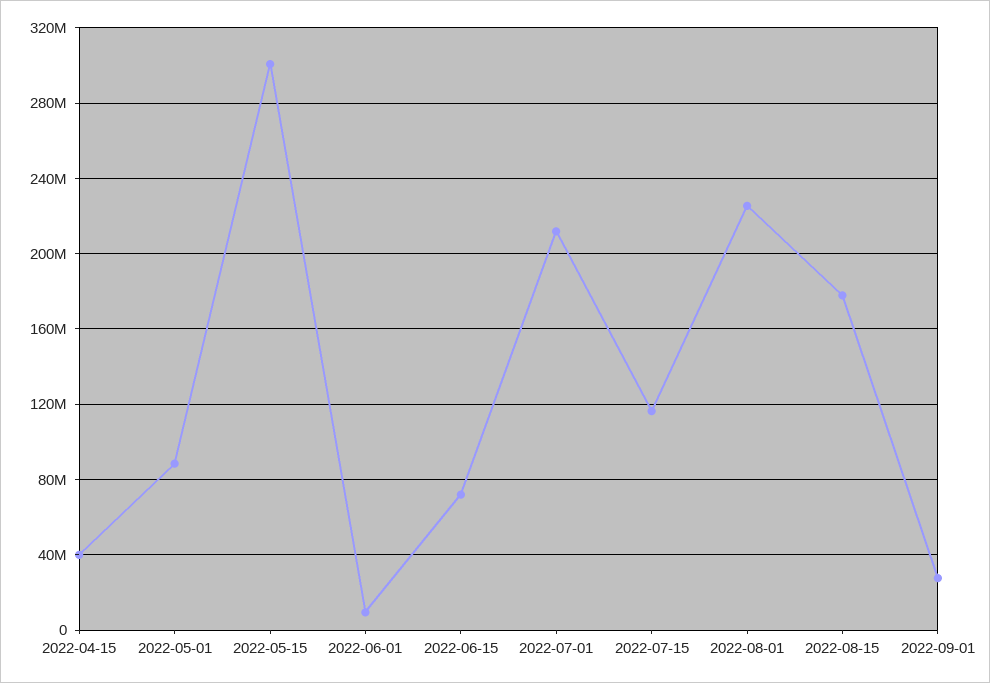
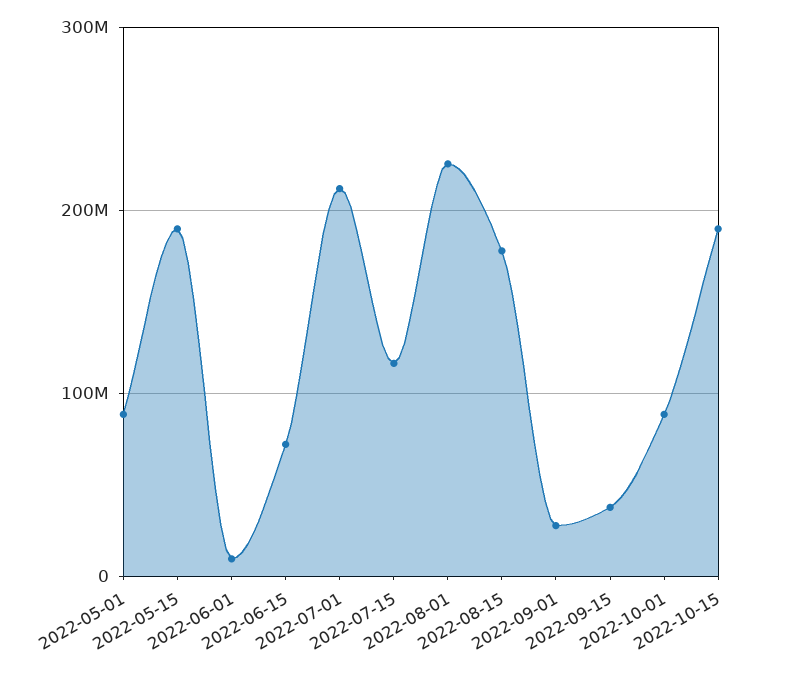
2022-04-15: 40000000 -> none
2022-05-15: 300000000 -> 190000000
2022-09-15: none -> 40000000
2022-10-01: none -> 90000000
2022-10-15: none -> 190000000

